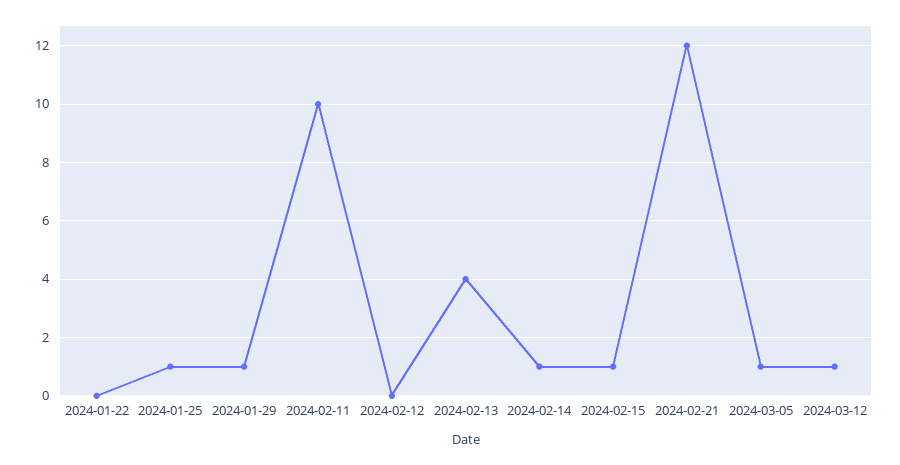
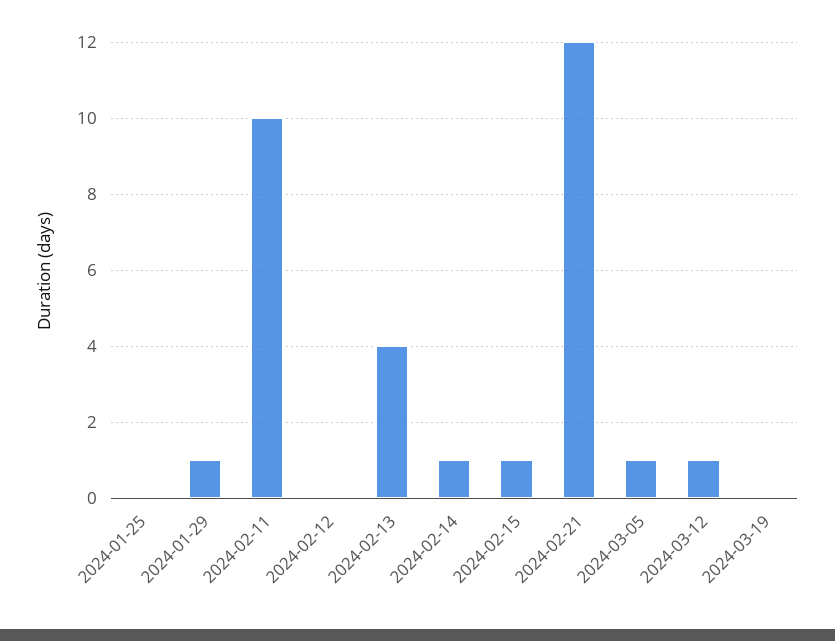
2024-01-22: 0 -> none
2024-01-25: 1 -> 0
2024-03-19: none -> 0

